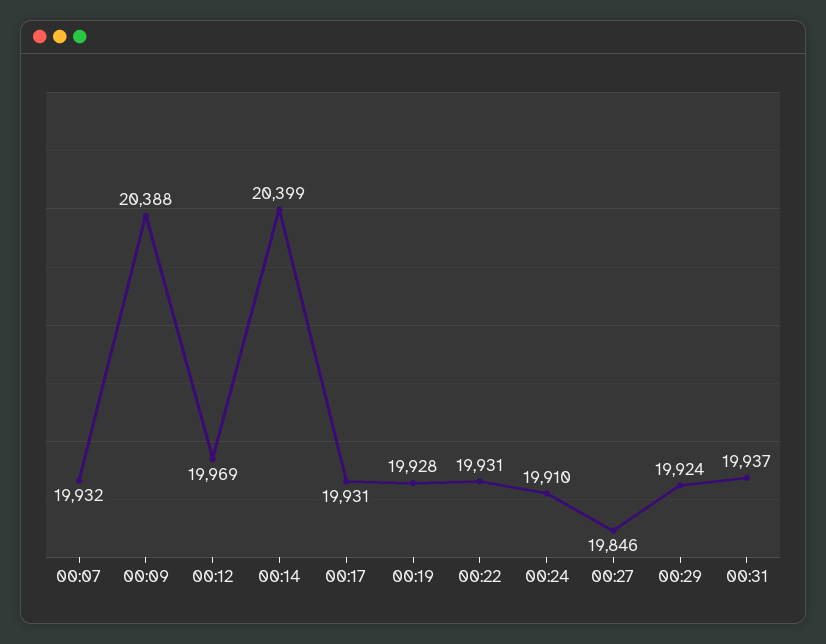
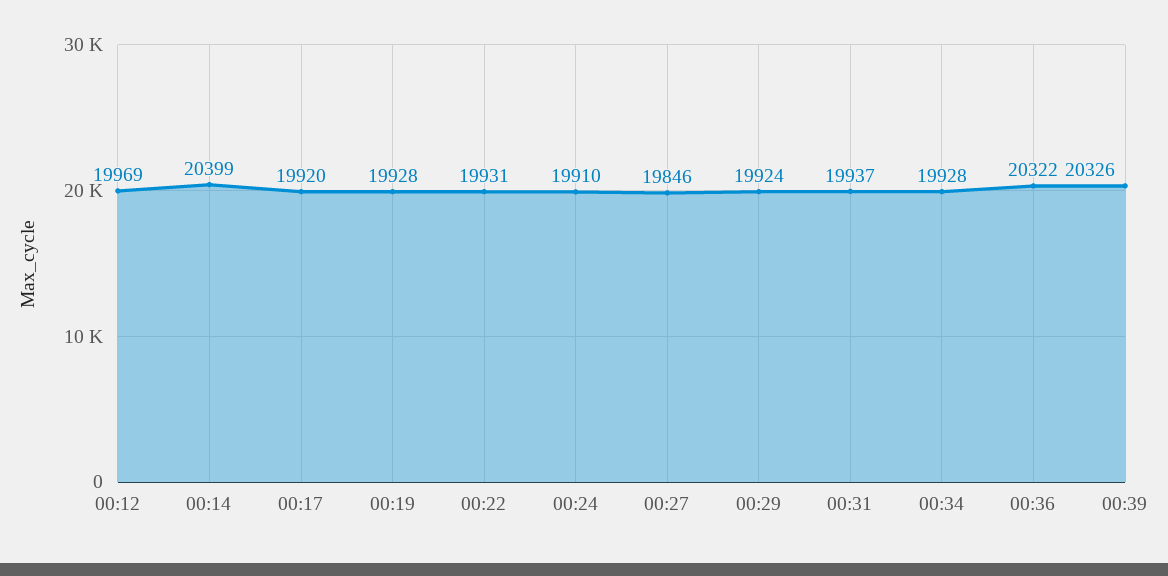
00:07: 19932 -> none
00:09: 20388 -> none
00:17: 19931 -> 19920
00:34: none -> 19928
00:36: none -> 20322
00:39: none -> 20326

